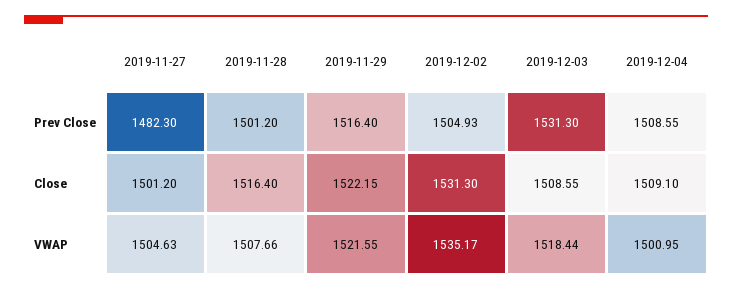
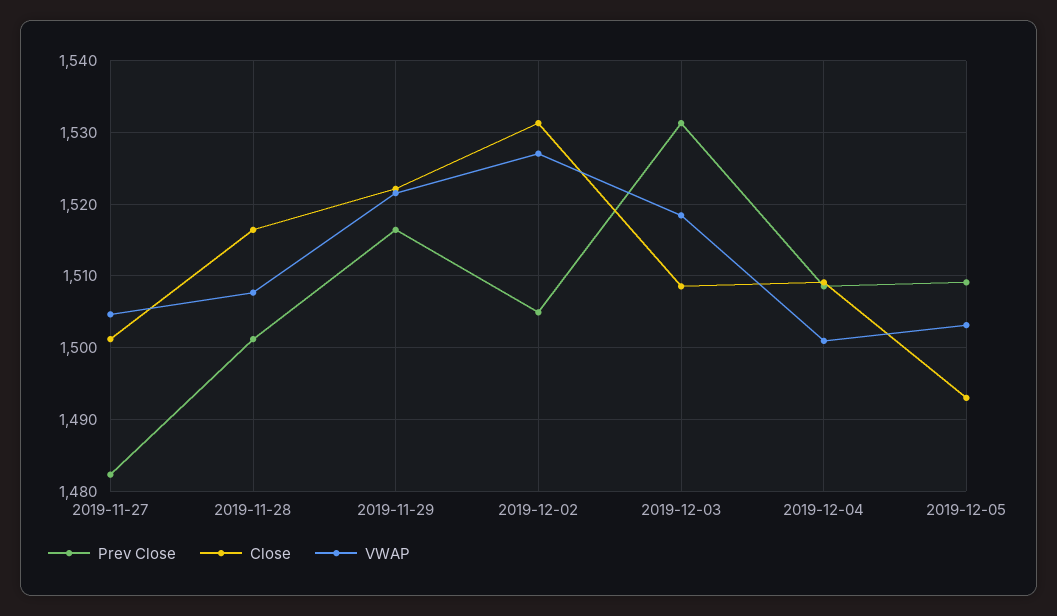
VWAP, 2019-12-02: 1535.17 -> 1527
Prev Close, 2019-12-05: none -> 1509
Close, 2019-12-05: none -> 1493
VWAP, 2019-12-05: none -> 1503

